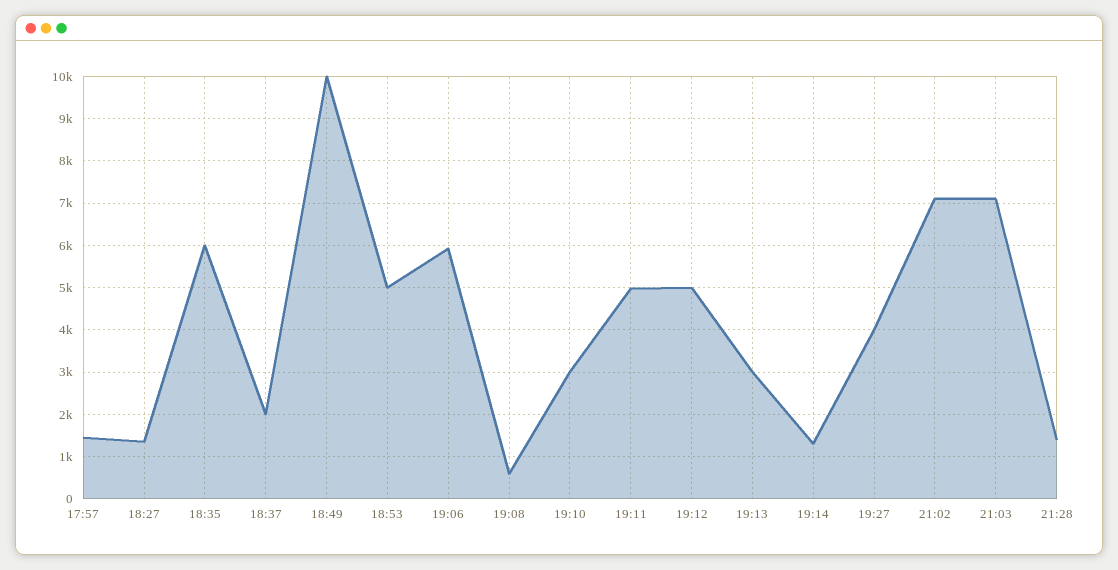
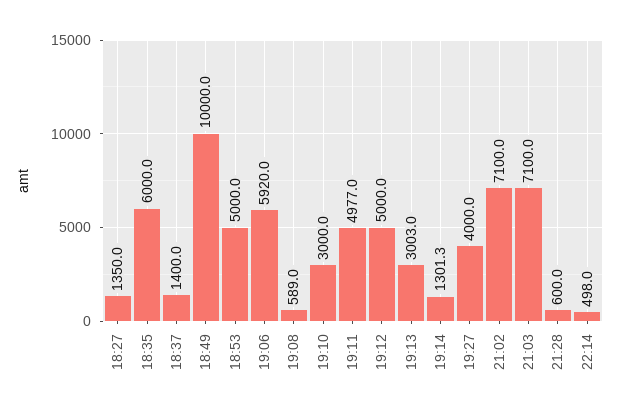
17:57: 1400 -> none
18:37: 2000 -> 1400
21:28: 1400 -> 600
22:14: none -> 498

